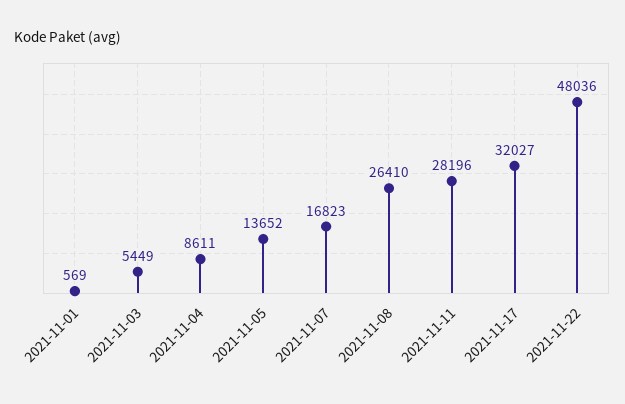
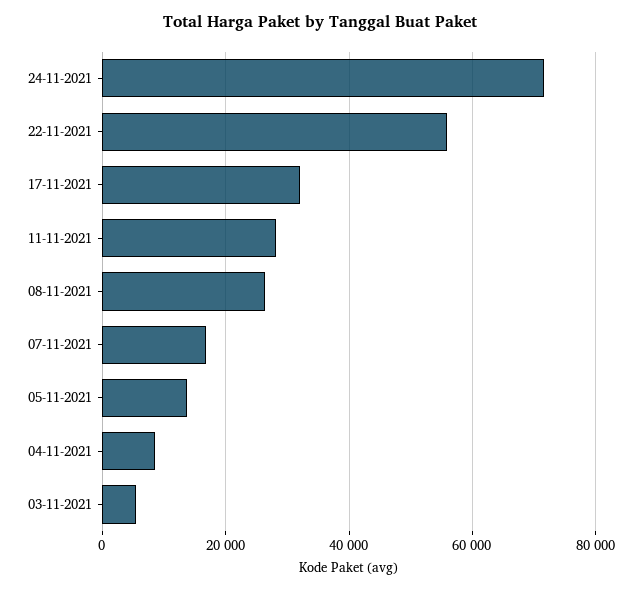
2021-11-01: 569 -> none
2021-11-22: 48036 -> 56000
24-11-2021: none -> 72000

